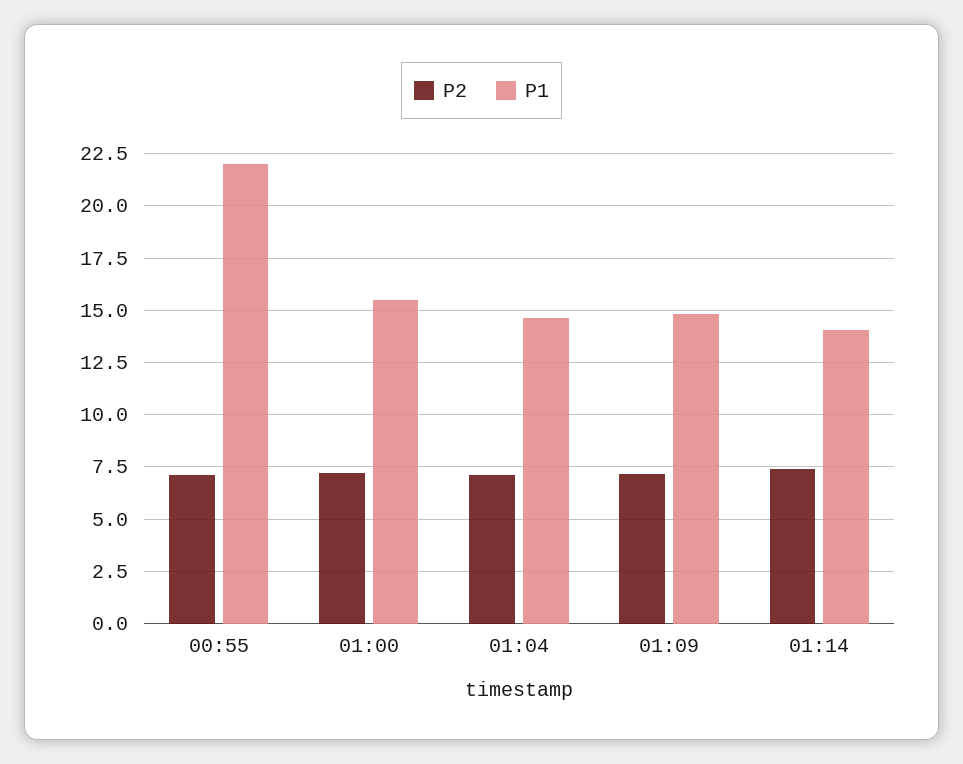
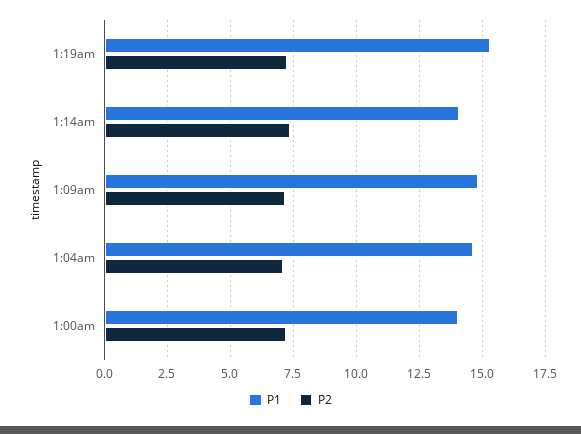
P2, 00:55: 7 -> none
P1, 00:55: 22 -> none
P1, 01:00: 15.5 -> 14
P1, 1:19am: none -> 15.25
P2, 1:19am: none -> 7.25

